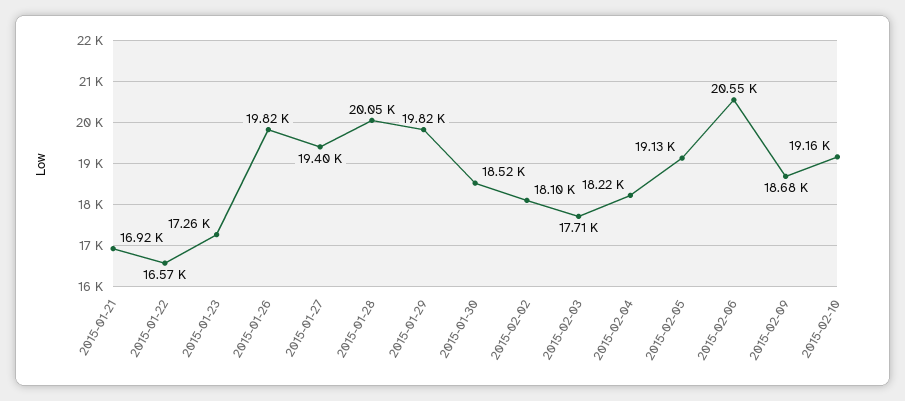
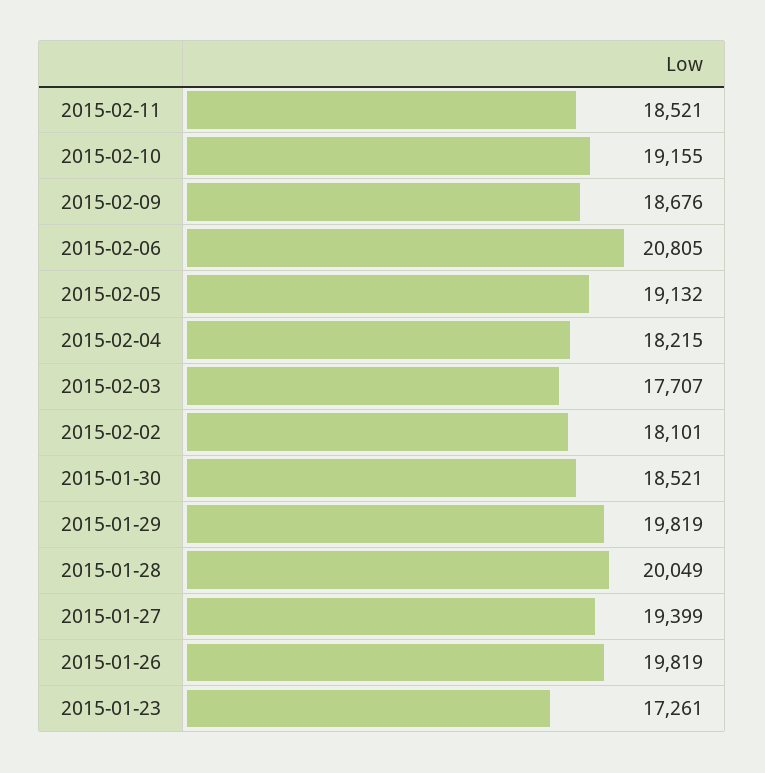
2015-01-21: 16920 -> none
2015-01-22: 16570 -> none
2015-02-06: 20550 -> 20805
2015-02-11: none -> 18521

